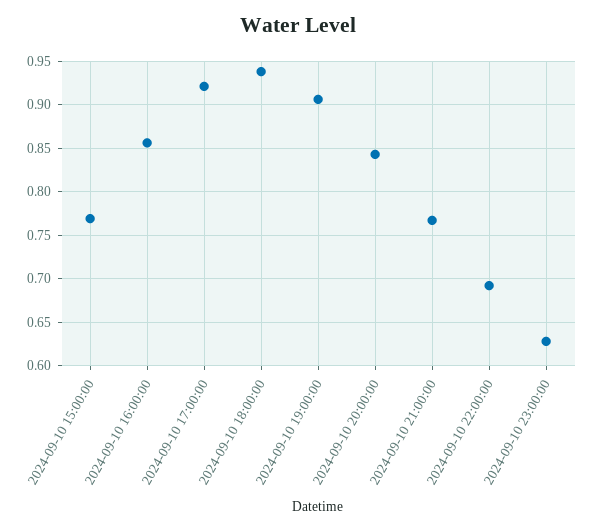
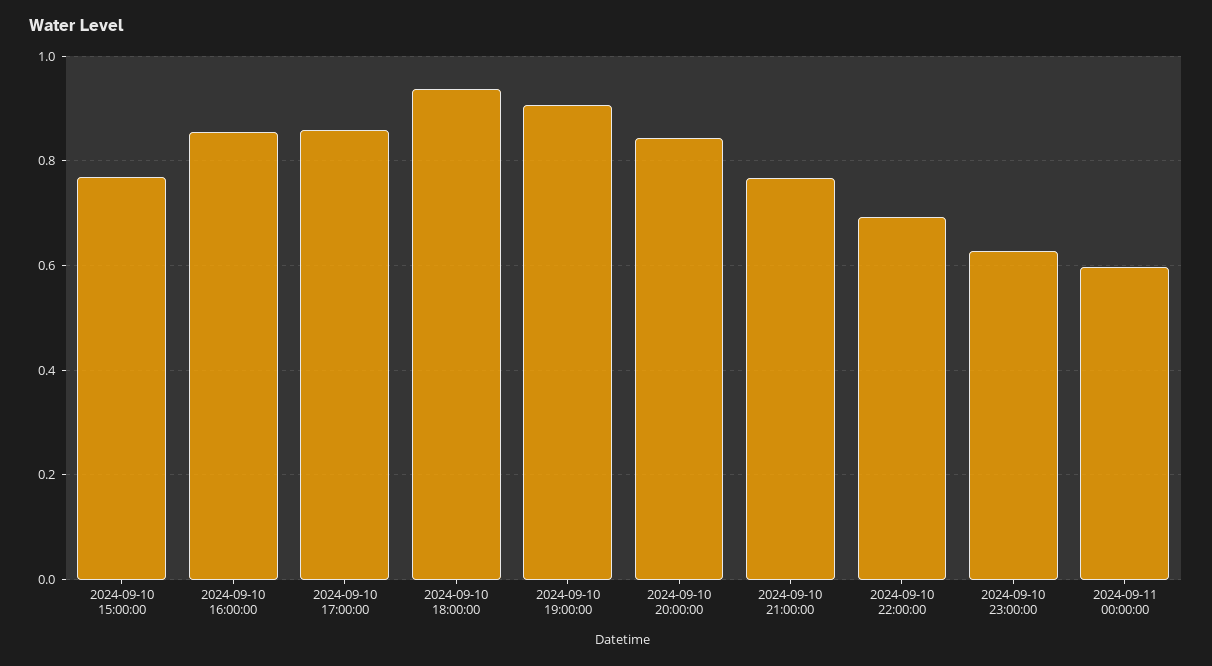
2024-09-10 17:00:00: 0.92 -> 0.86
2024-09-11 00:00:00: none -> 0.6

